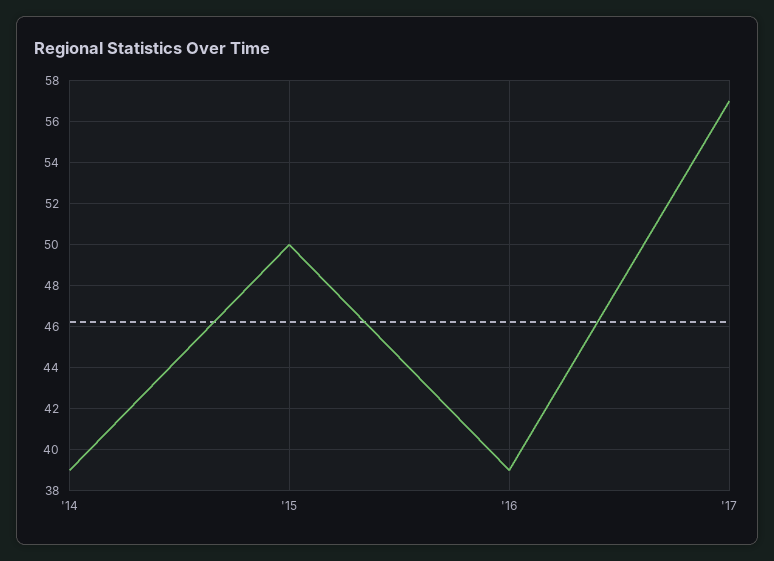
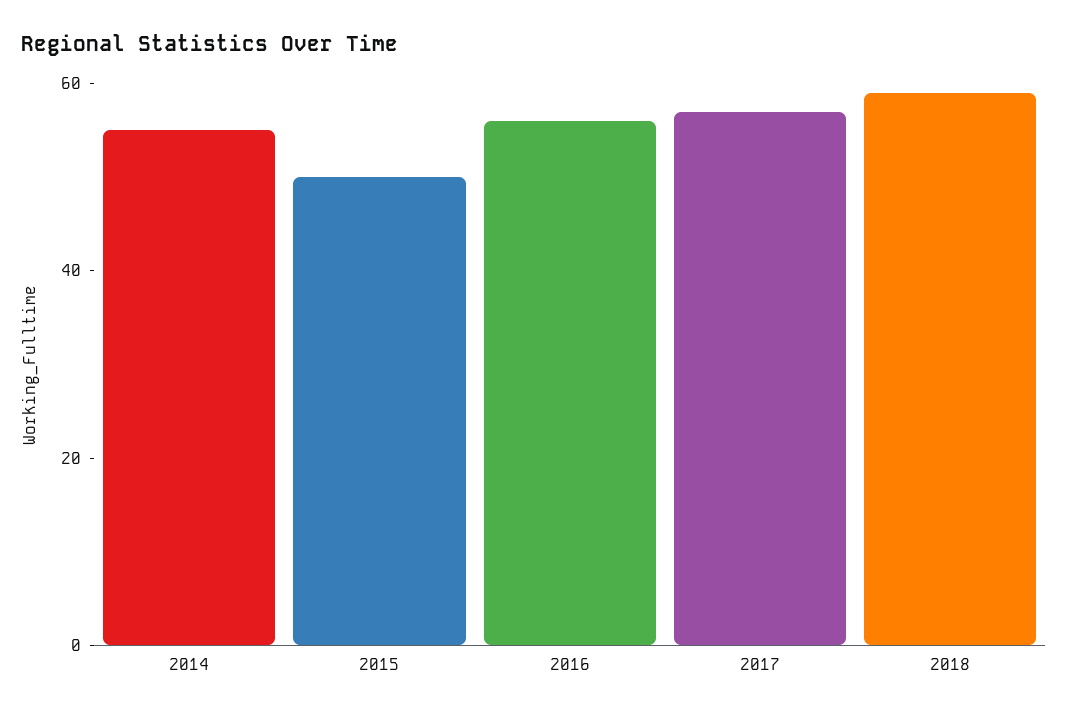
'14: 39 -> 55
'16: 39 -> 55
2018: none -> 60

